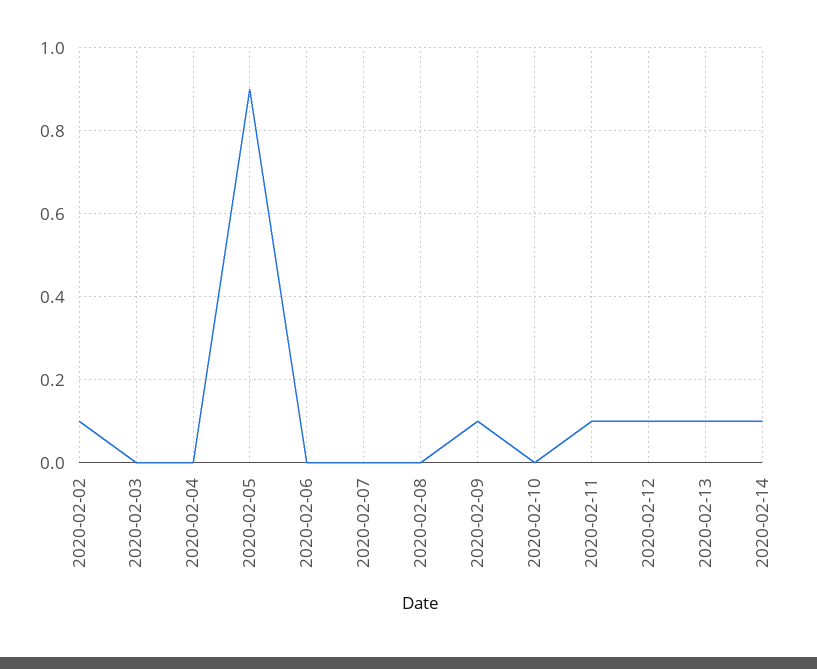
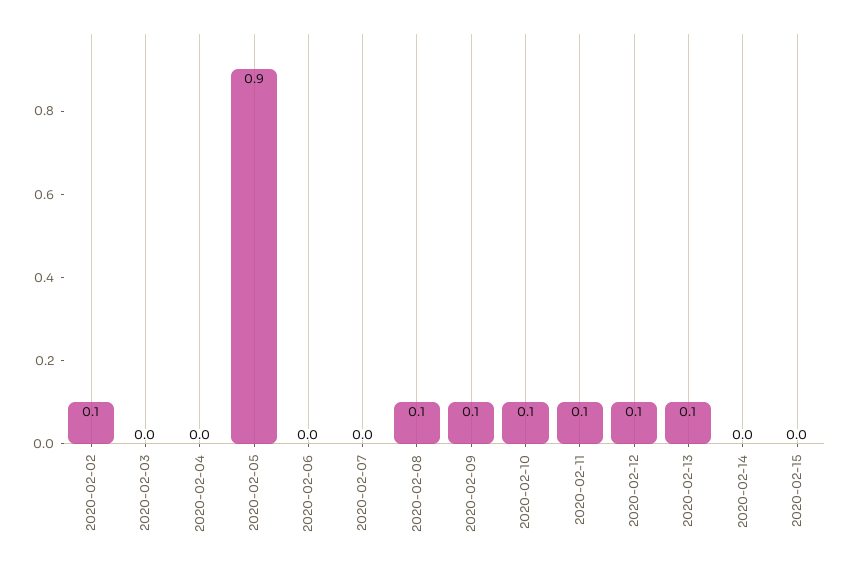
2020-02-08: 0 -> 0.1
2020-02-10: 0 -> 0.1
2020-02-14: 0.1 -> 0
2020-02-15: none -> 0

